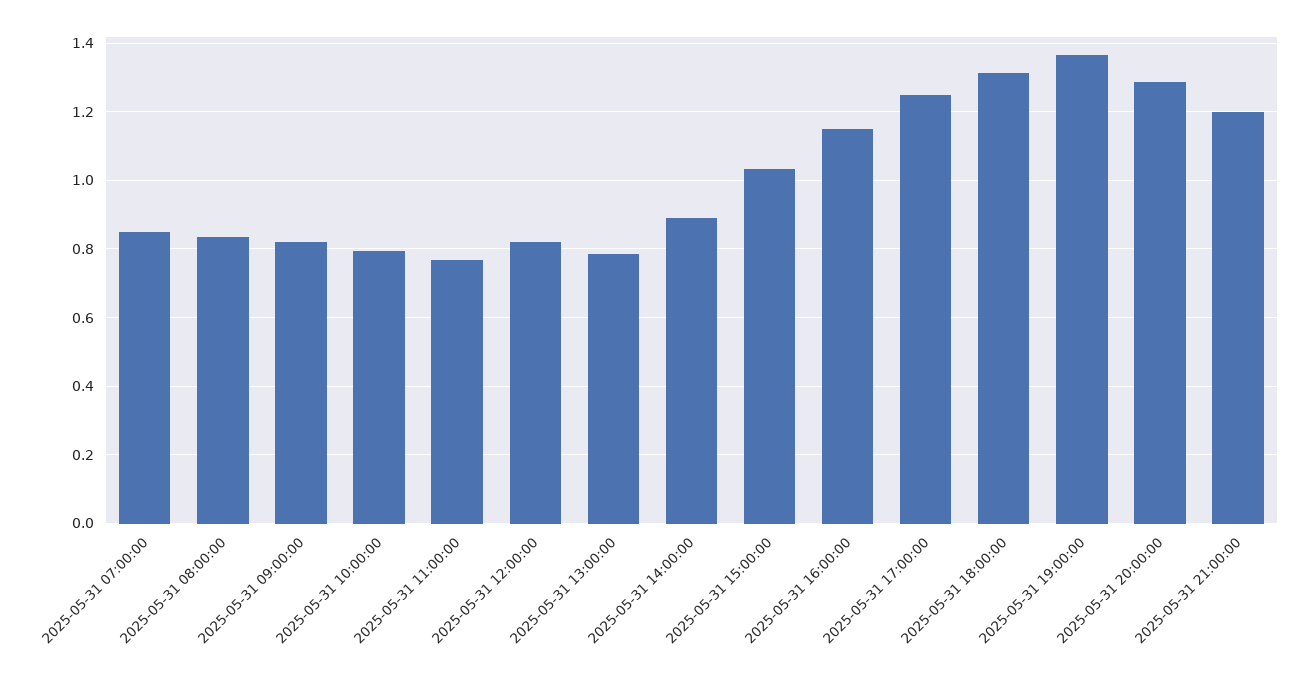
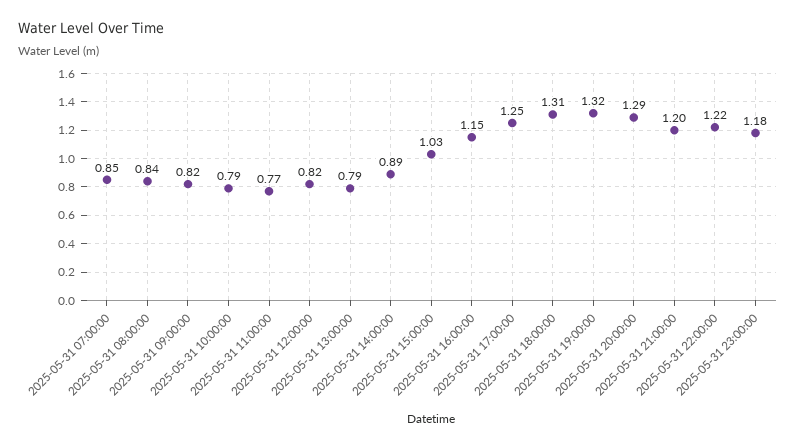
2025-05-31 19:00:00: 1.36 -> 1.32
2025-05-31 22:00:00: none -> 1.22
2025-05-31 23:00:00: none -> 1.18

